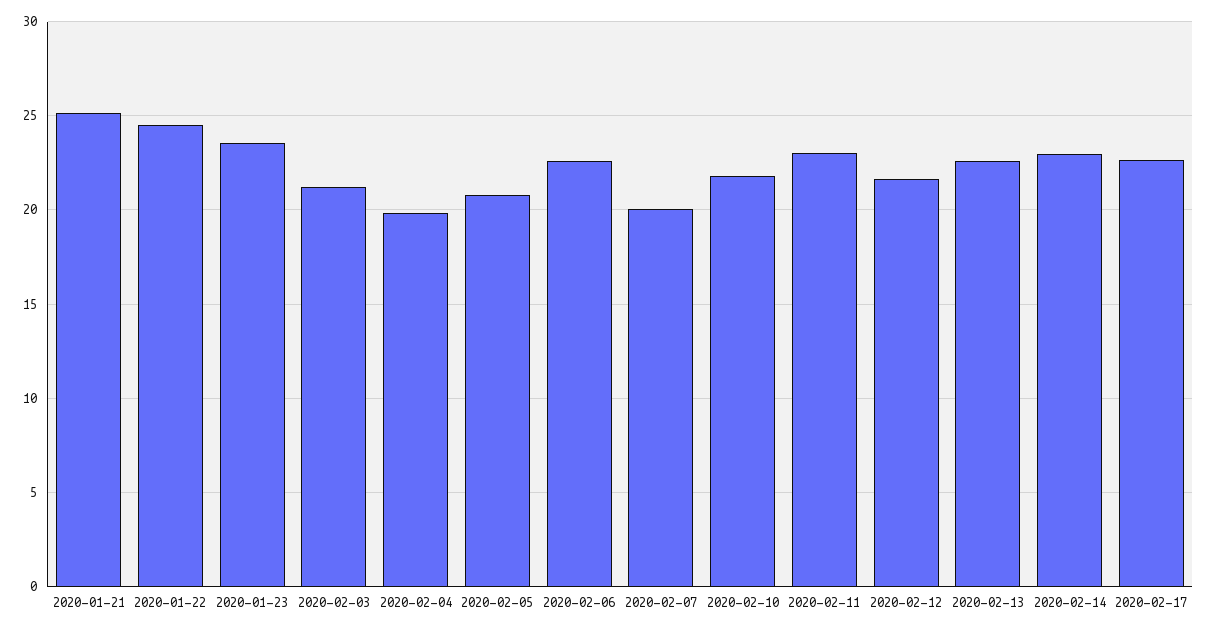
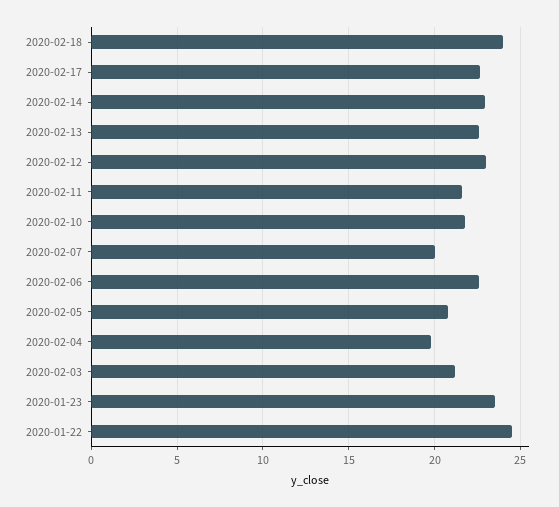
2020-01-21: 25 -> none
2020-02-11: 23 -> 21.5
2020-02-12: 21.5 -> 23
2020-02-18: none -> 24

